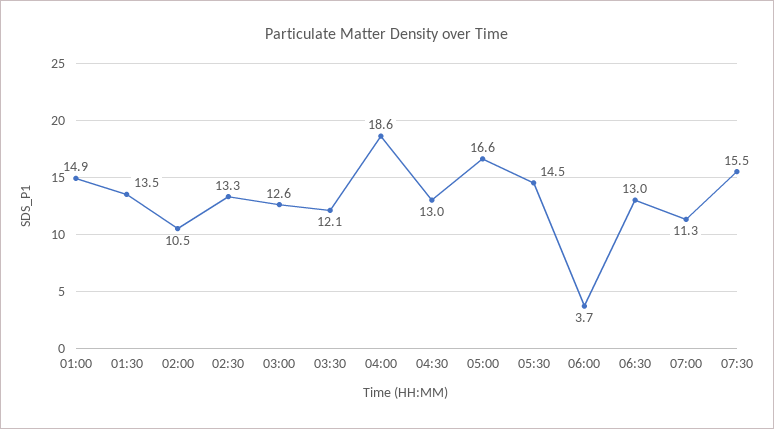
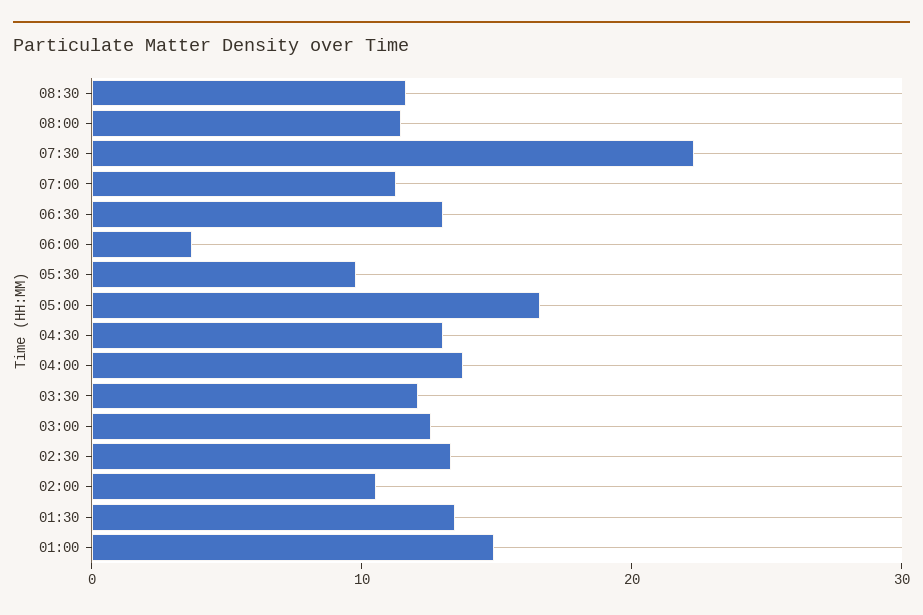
04:00: 18.6 -> 14
05:30: 14.5 -> 10
07:30: 15.5 -> 22
08:30: none -> 12
08:00: none -> 12

